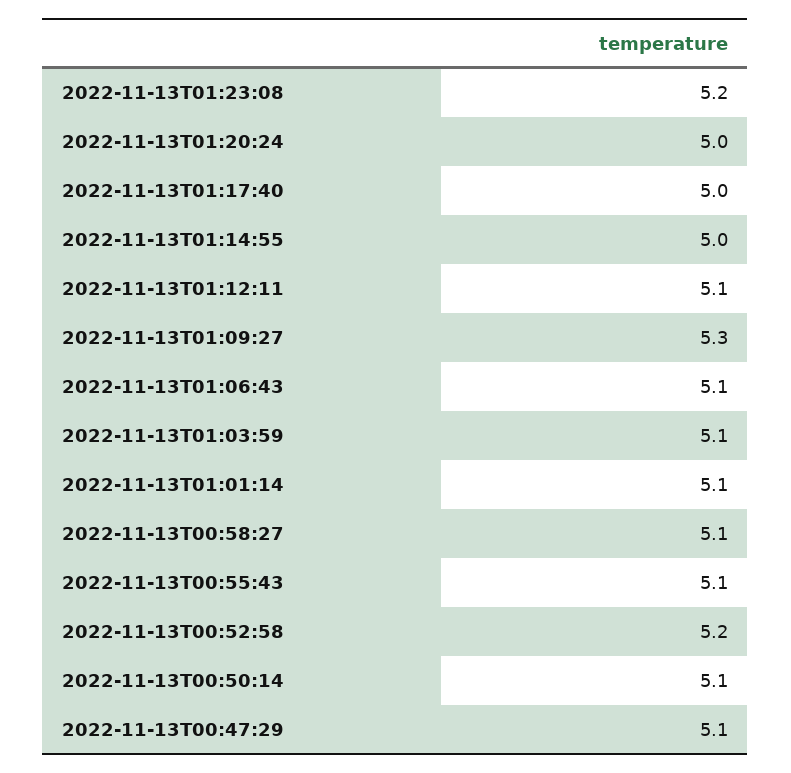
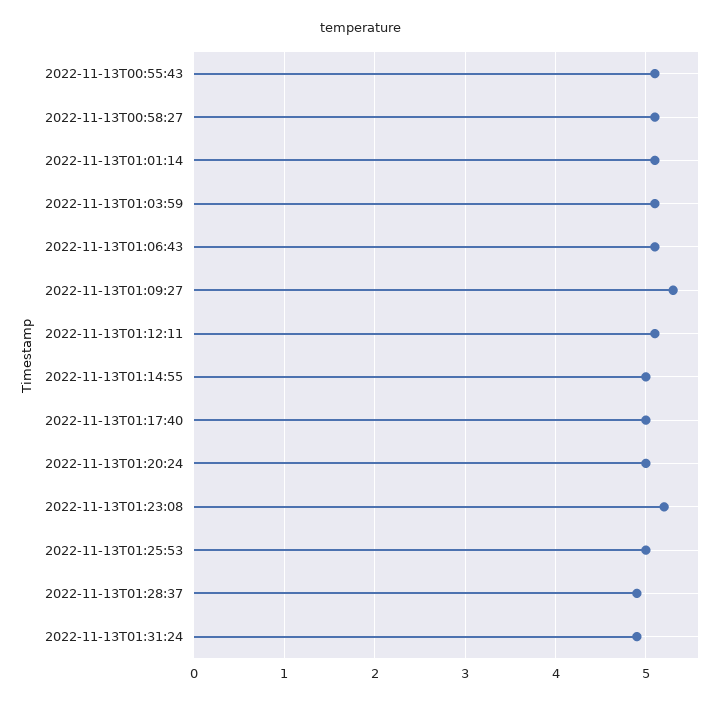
2022-11-13T00:52:58: 5.2 -> none
2022-11-13T00:50:14: 5.1 -> none
2022-11-13T00:47:29: 5.1 -> none
2022-11-13T01:25:53: none -> 5
2022-11-13T01:28:37: none -> 4.9
2022-11-13T01:31:24: none -> 4.9

